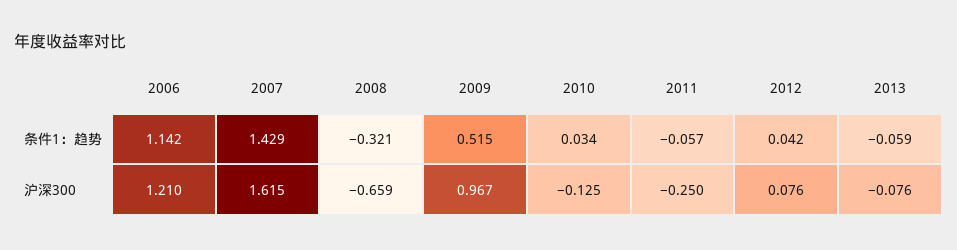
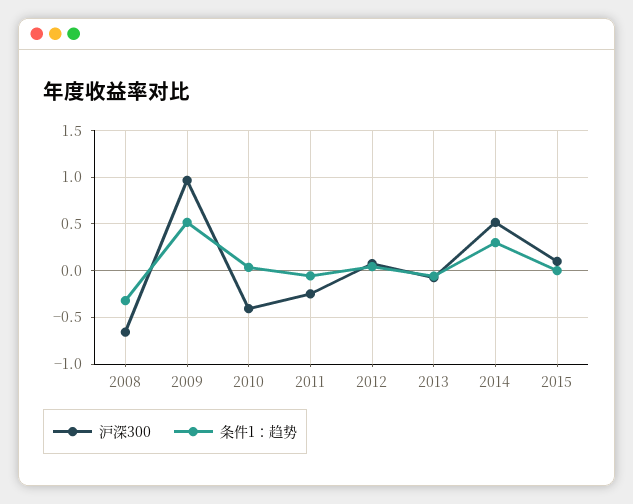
条件1：趋势, 2006: 1.142 -> none
条件1：趋势, 2007: 1.429 -> none
沪深300, 2006: 1.21 -> none
沪深300, 2007: 1.615 -> none
沪深300, 2010: -0.125 -> -0.4
沪深300, 2014: none -> 0.5
条件1：趋势, 2014: none -> 0.3
沪深300, 2015: none -> 0.1
条件1：趋势, 2015: none -> 0

